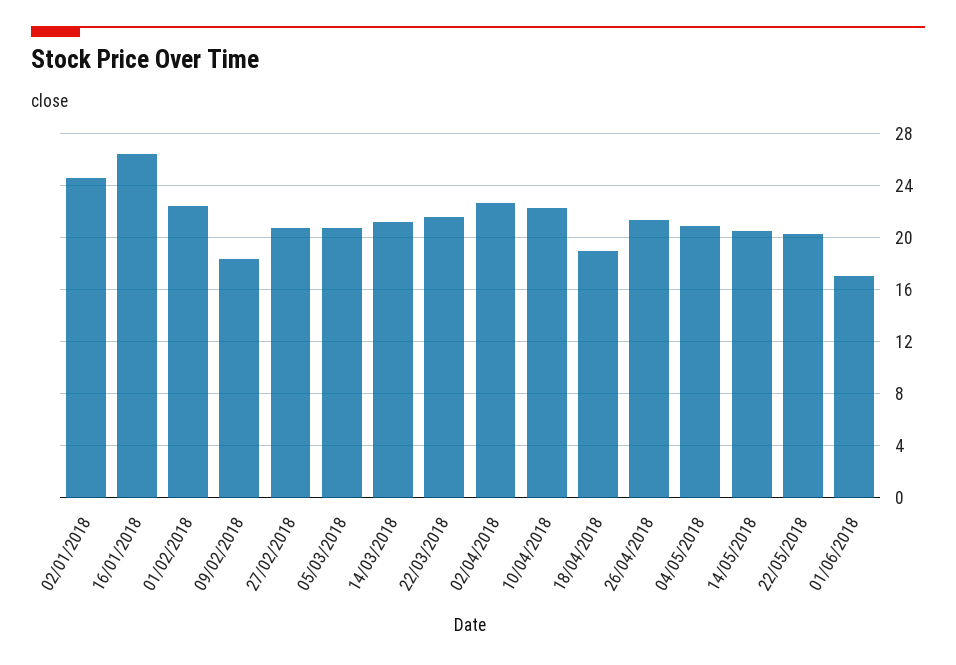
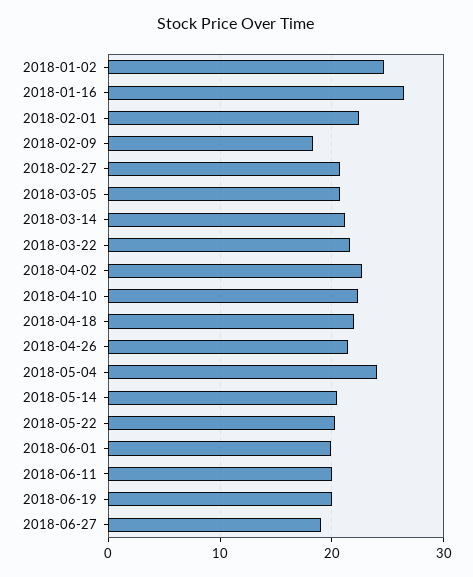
18/04/2018: 19 -> 22
04/05/2018: 21 -> 24
01/06/2018: 17 -> 20
2018-06-11: none -> 20
2018-06-19: none -> 20
2018-06-27: none -> 19

